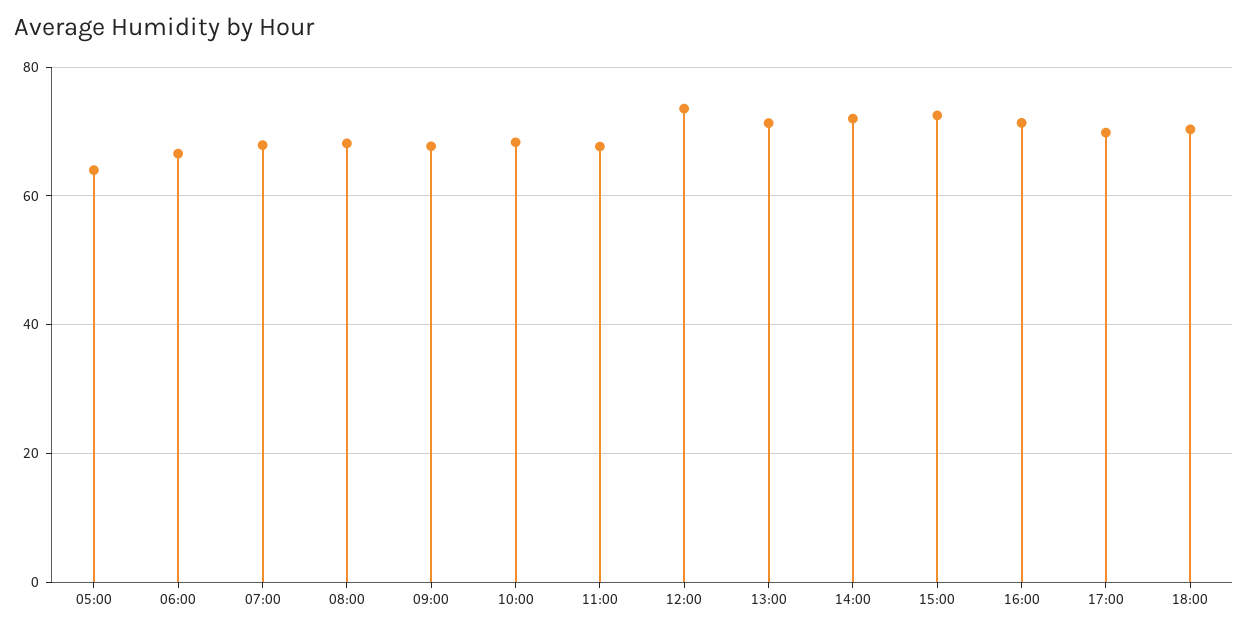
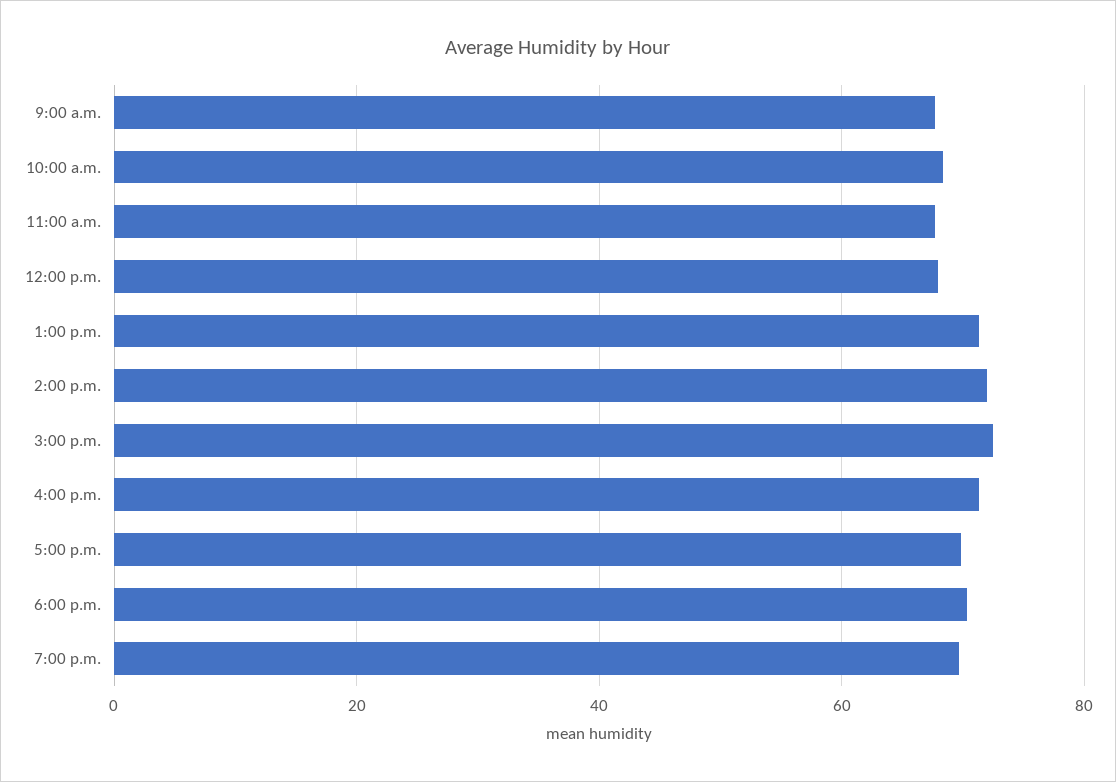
05:00: 64 -> none
06:00: 66 -> none
07:00: 68 -> none
08:00: 68 -> none
12:00: 74 -> 68
7:00 p.m.: none -> 70

